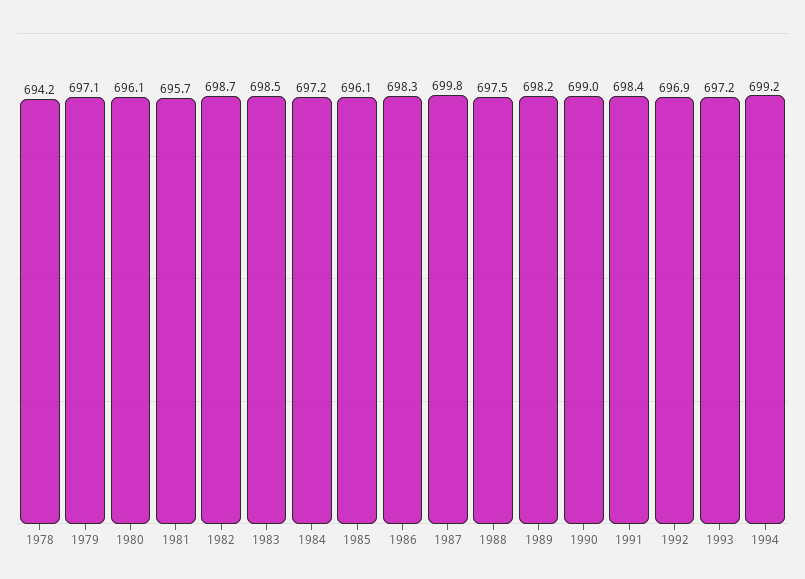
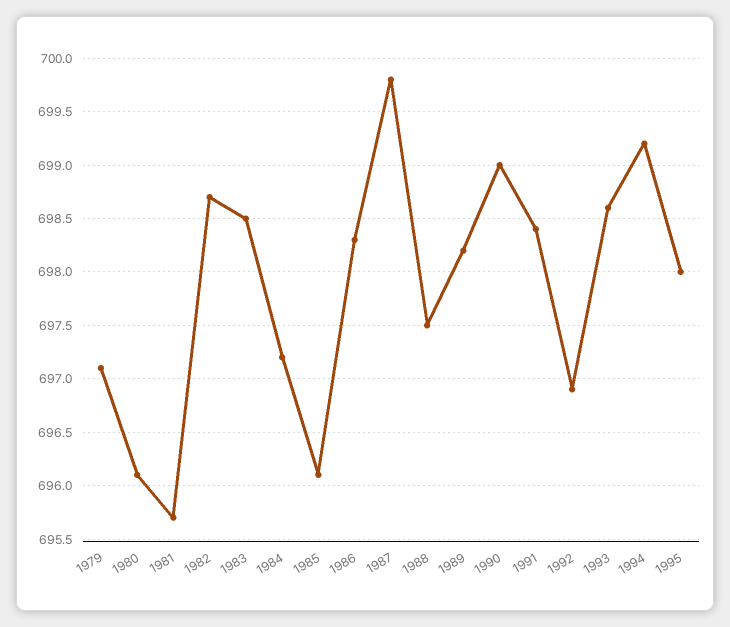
1978: 694.2 -> none
1993: 697.2 -> 698.6
1995: none -> 698

